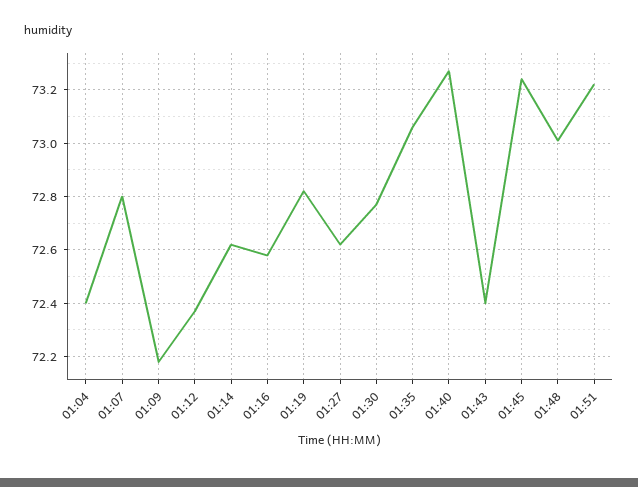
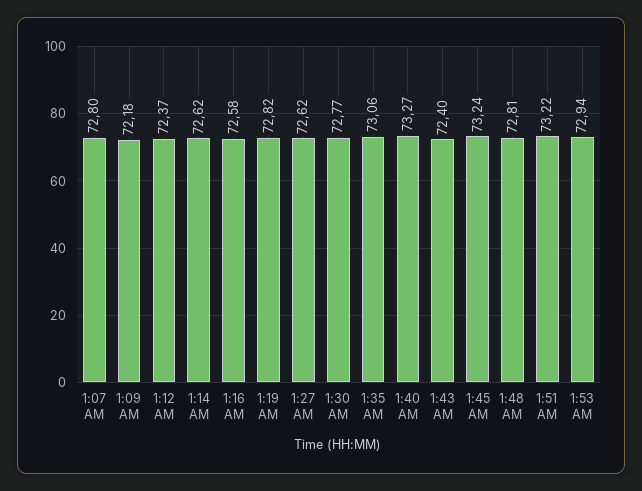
01:04: 72.4 -> none
01:48: 73 -> 72.81
1:53 AM: none -> 72.94

